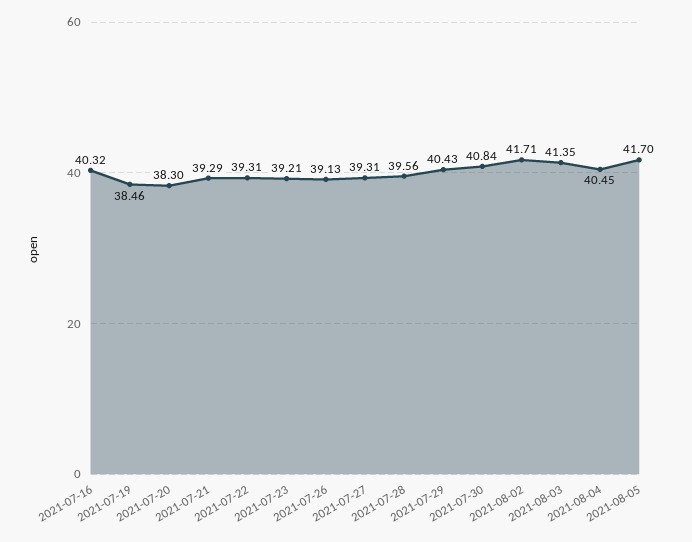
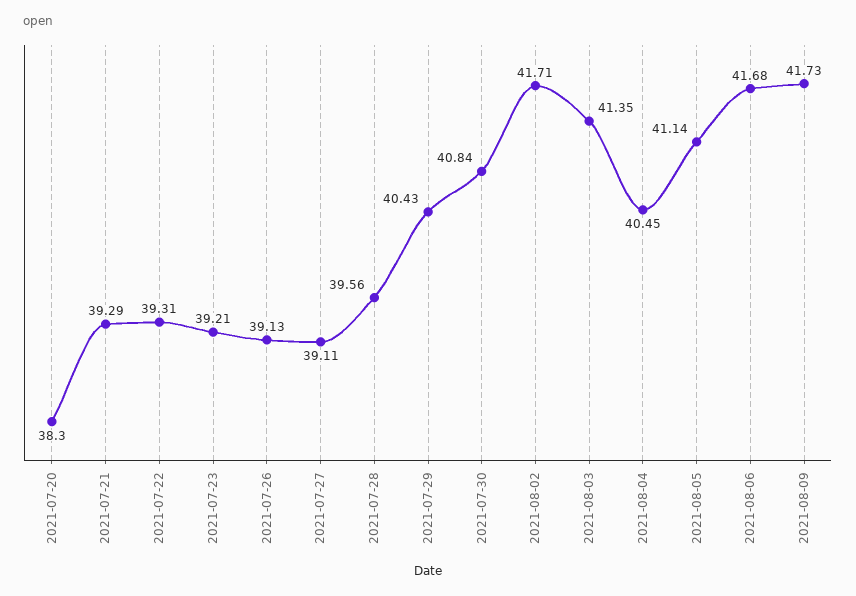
2021-07-16: 40.32 -> none
2021-07-19: 38.46 -> none
2021-07-27: 39.31 -> 39.11
2021-08-05: 41.7 -> 41.14
2021-08-06: none -> 41.68
2021-08-09: none -> 41.73

